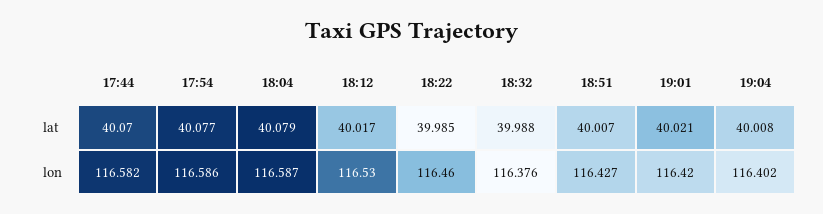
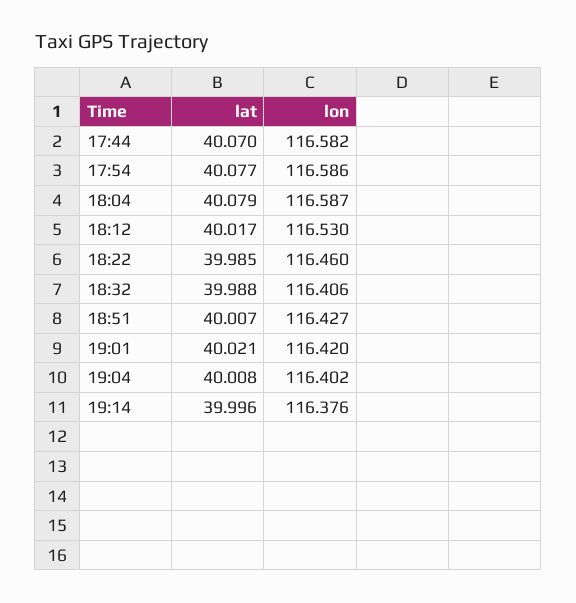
18:32, lon: 116.376 -> 116.406
19:14, lat: none -> 39.996
19:14, lon: none -> 116.376

